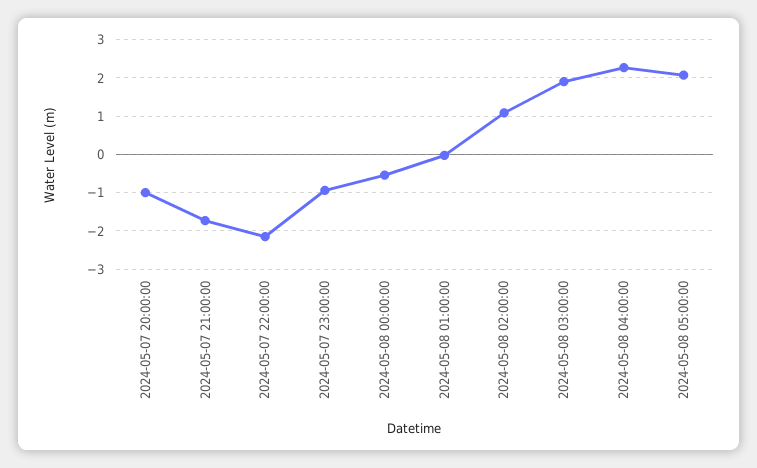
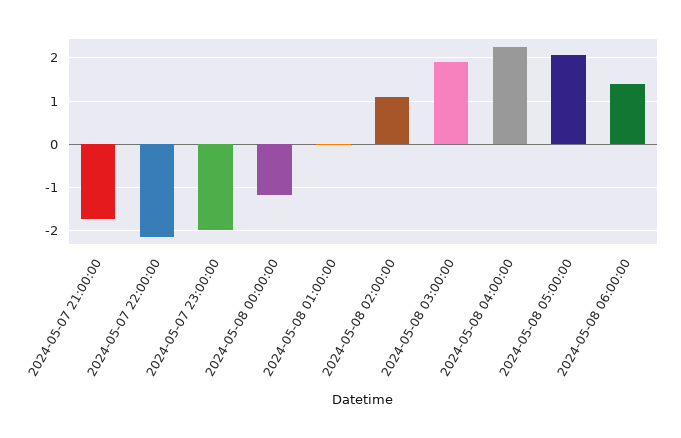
2024-05-07 20:00:00: -1 -> none
2024-05-07 23:00:00: -1 -> -2
2024-05-08 00:00:00: -0.6 -> -1.2
2024-05-08 06:00:00: none -> 1.4

